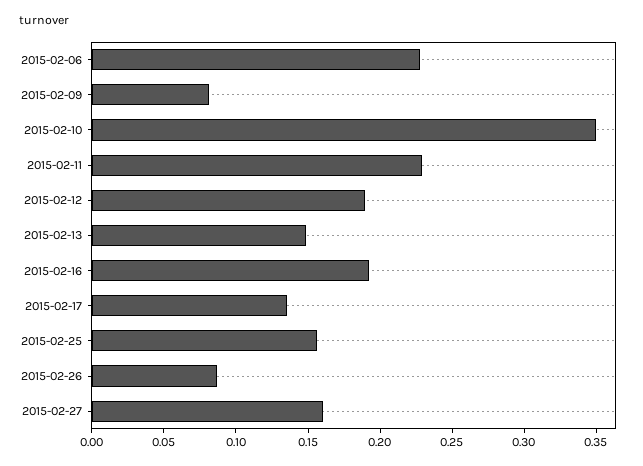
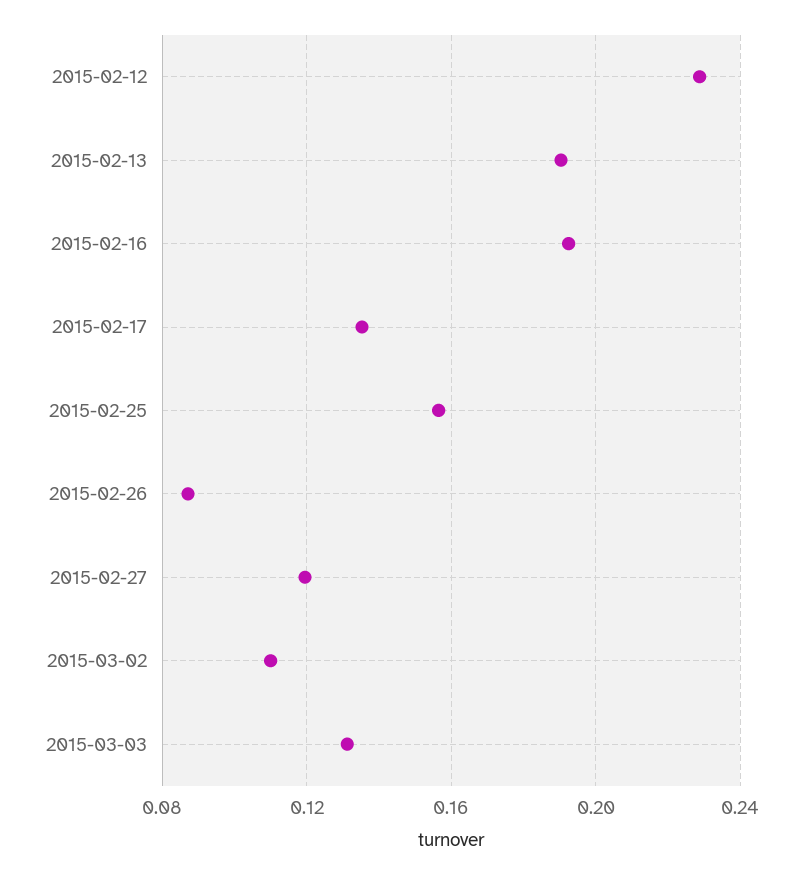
2015-02-06: 0.23 -> none
2015-02-09: 0.08 -> none
2015-02-10: 0.35 -> none
2015-02-11: 0.23 -> none
2015-02-12: 0.19 -> 0.23
2015-02-13: 0.15 -> 0.19
2015-02-27: 0.16 -> 0.12
2015-03-02: none -> 0.11
2015-03-03: none -> 0.13

